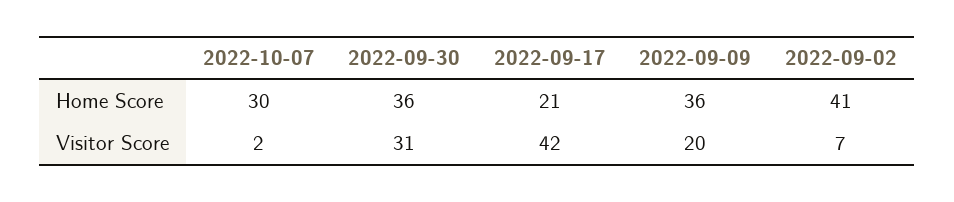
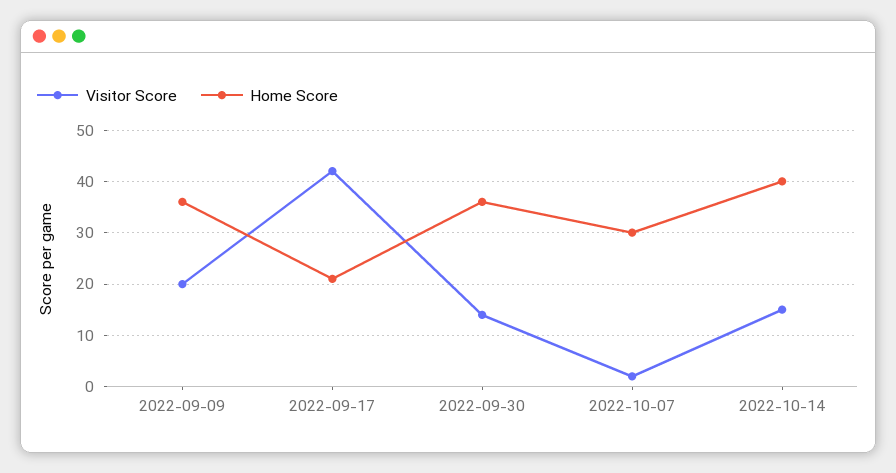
Home Score, 2022-09-02: 41 -> none
Visitor Score, 2022-09-30: 31 -> 15
Visitor Score, 2022-09-02: 7 -> none
Visitor Score, 2022-10-14: none -> 15
Home Score, 2022-10-14: none -> 40

